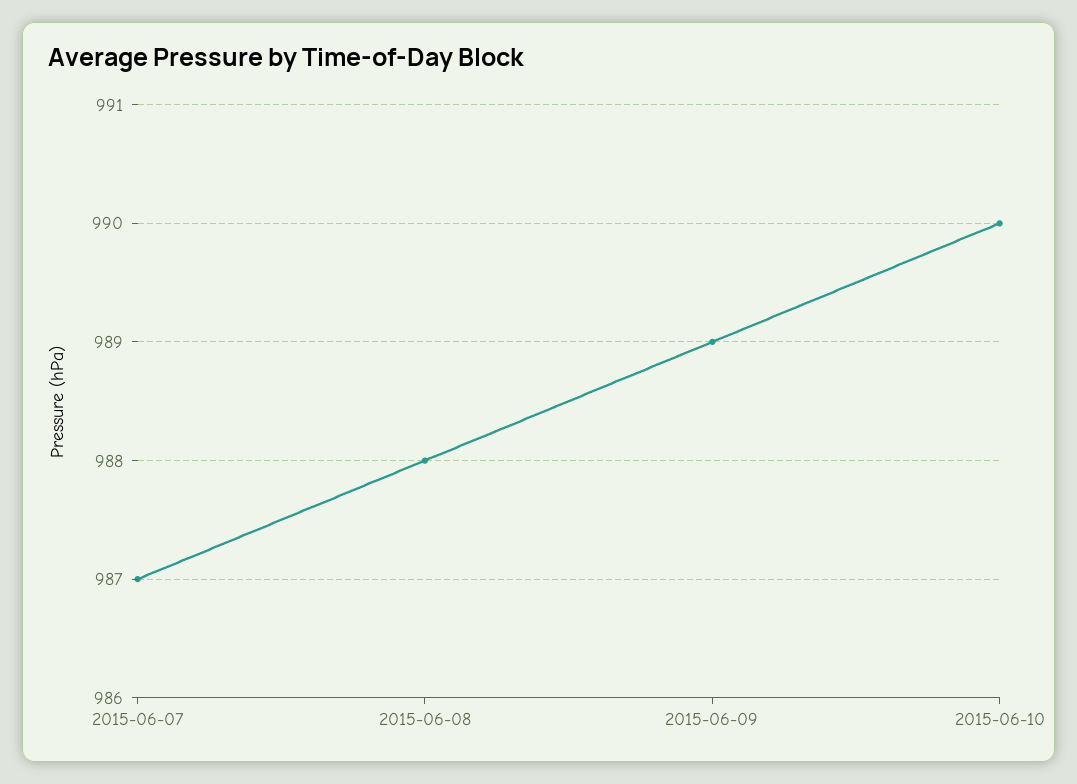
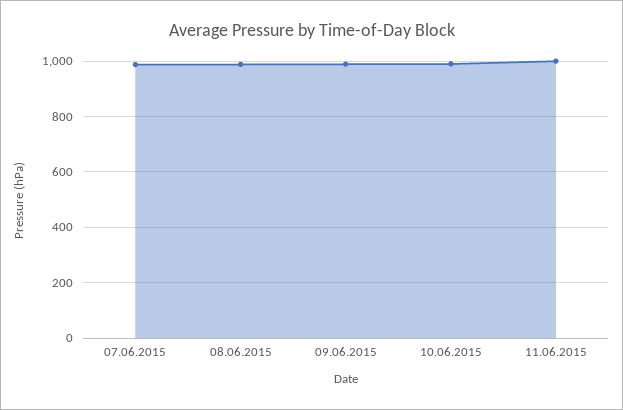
11.06.2015: none -> 1000

